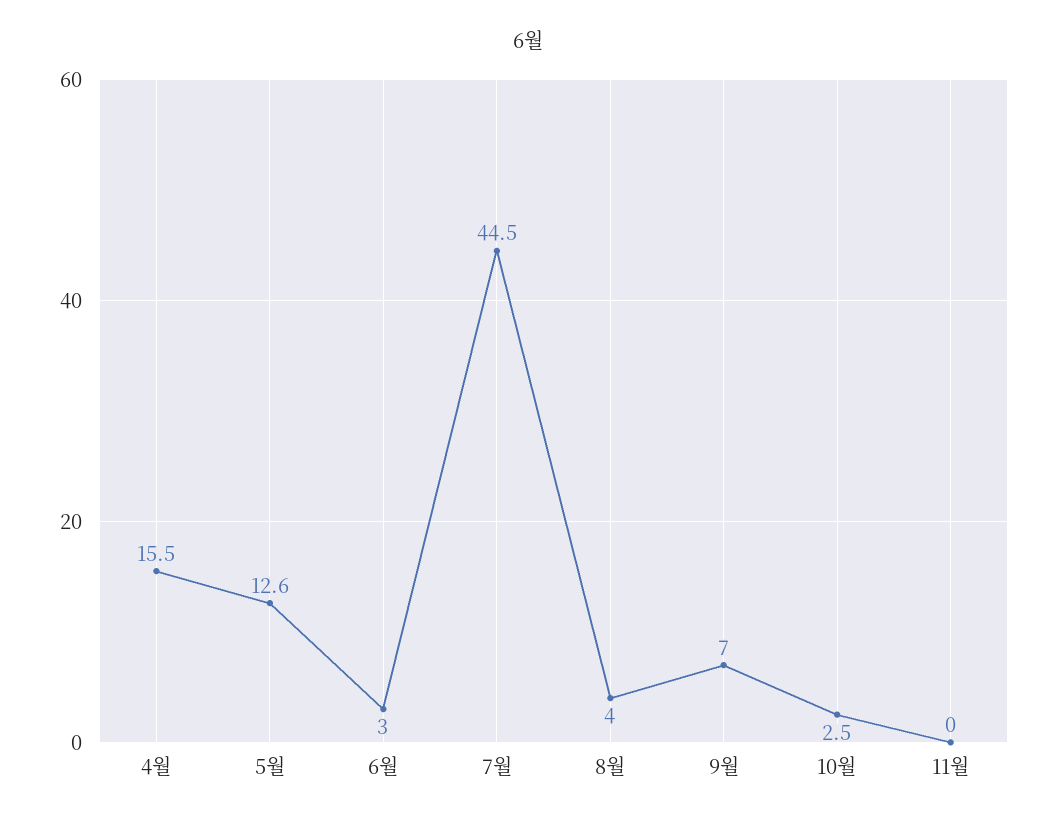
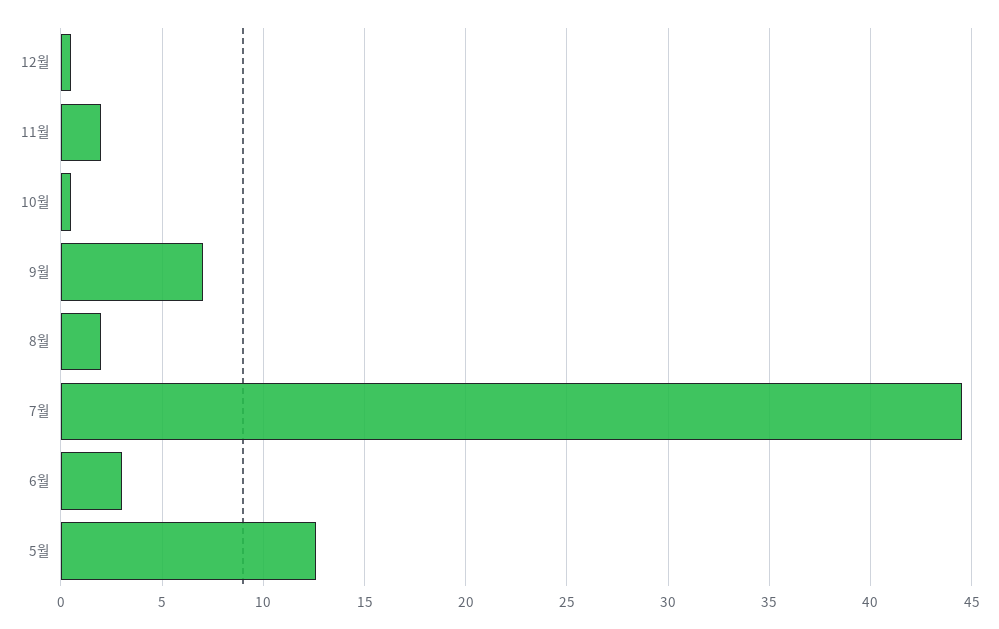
4월: 15.5 -> none
8월: 4 -> 2
10월: 2.5 -> 0.5
11월: 0 -> 2
12월: none -> 0.5

